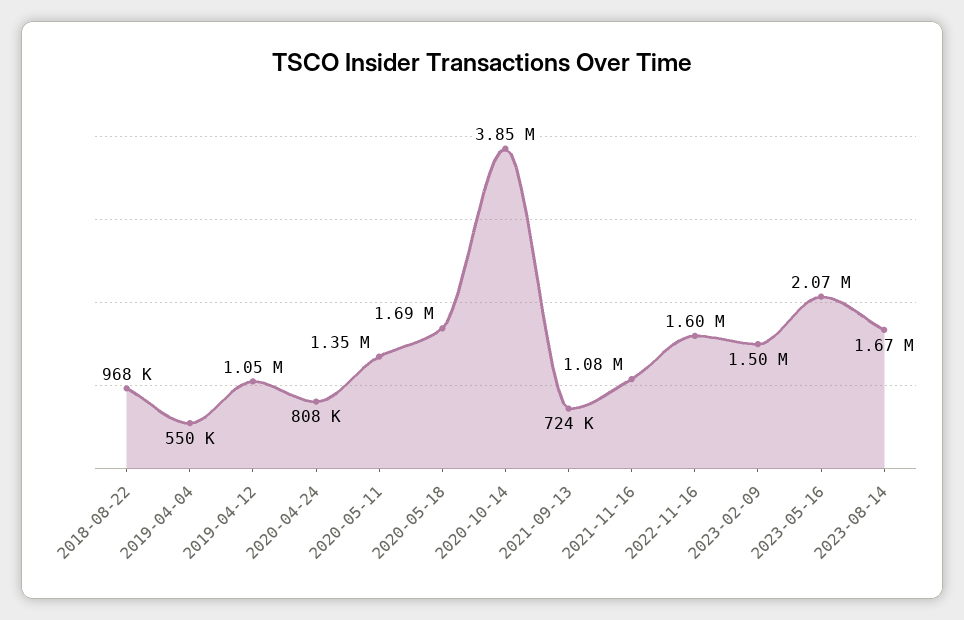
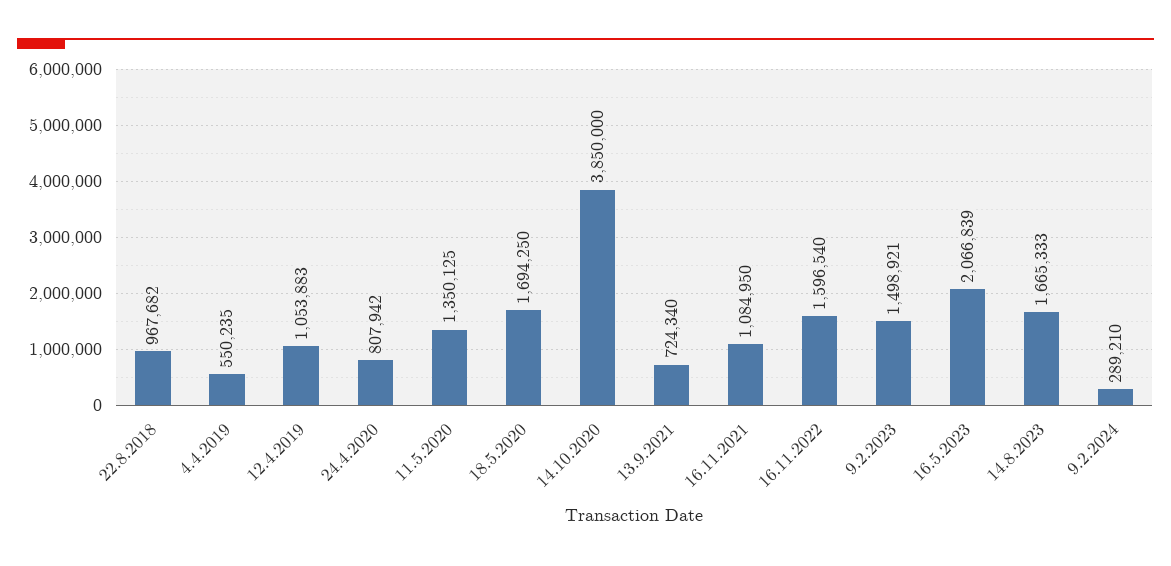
9.2.2024: none -> 289210

